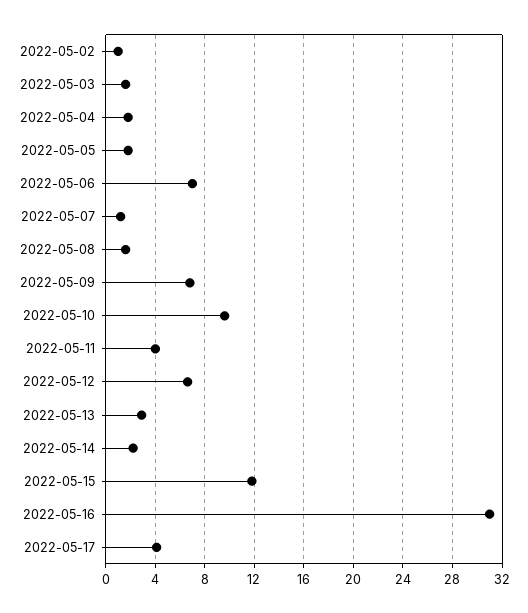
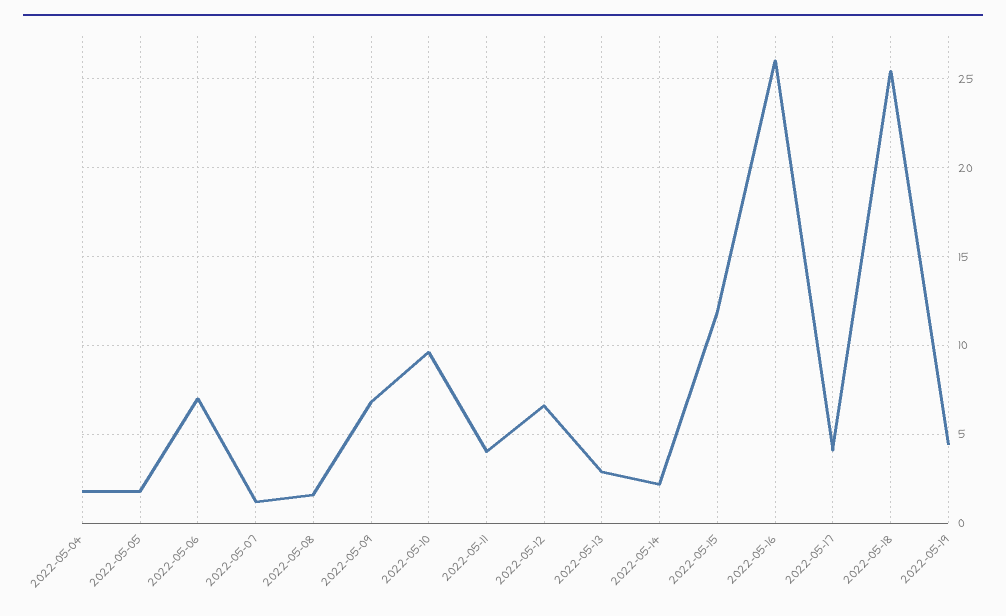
2022-05-02: 1 -> none
2022-05-03: 1.5 -> none
2022-05-16: 31 -> 26
2022-05-18: none -> 25.5
2022-05-19: none -> 4.5

